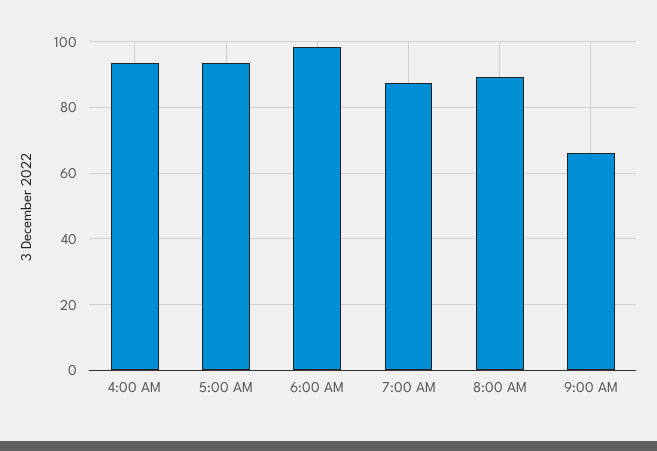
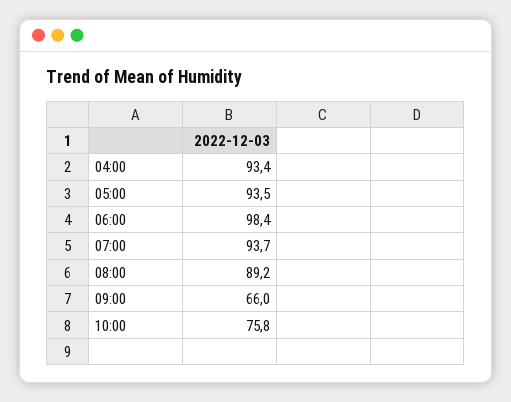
7:00 AM: 88 -> 93.7
10:00: none -> 75.8

